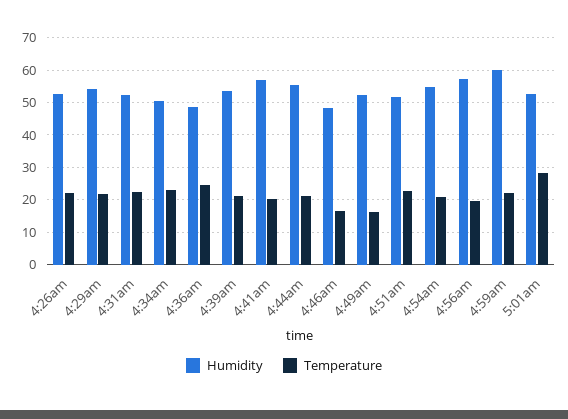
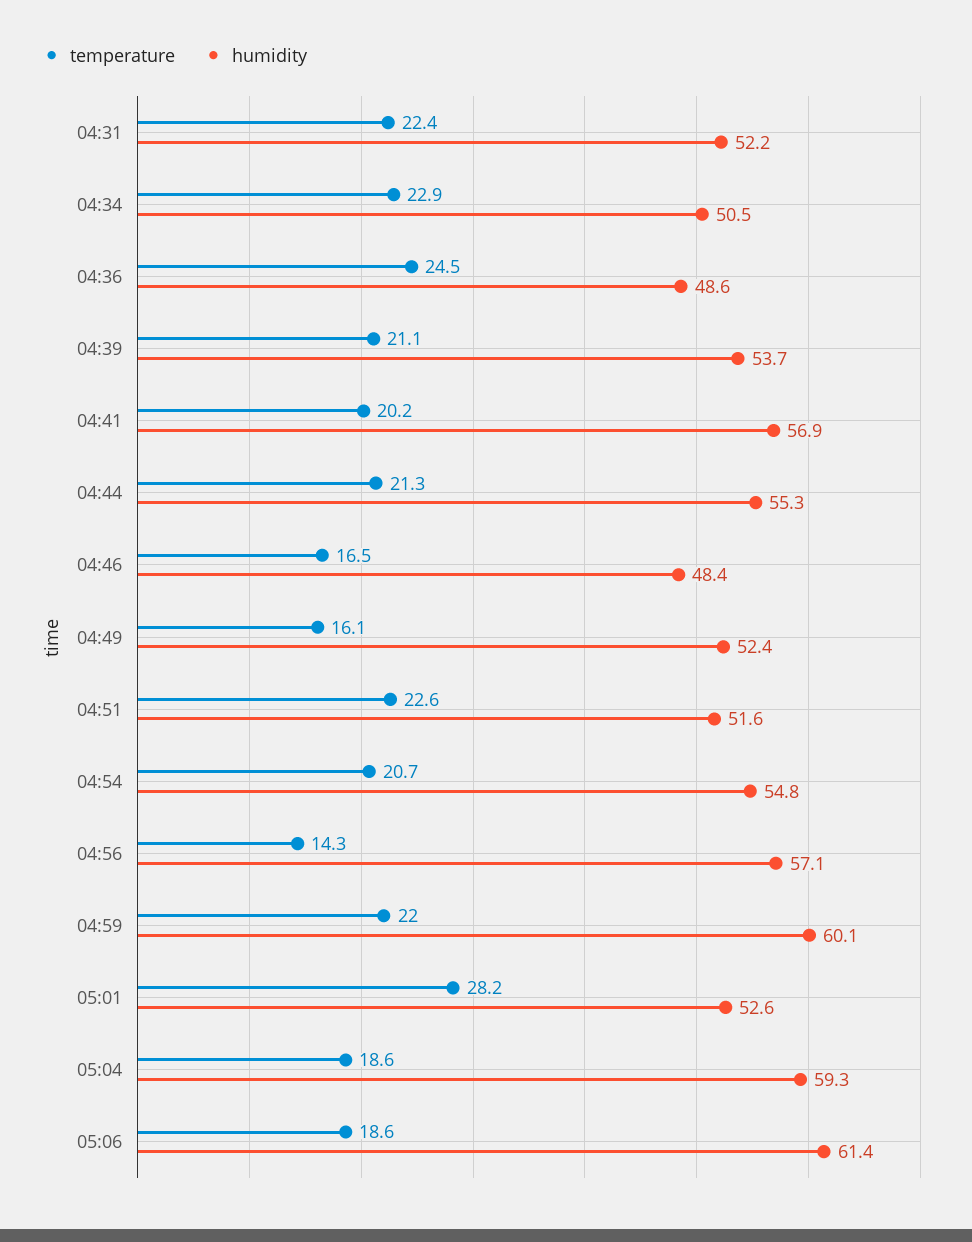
Humidity, 4:26am: 52 -> none
Temperature, 4:26am: 22 -> none
Humidity, 4:29am: 54 -> none
Temperature, 4:29am: 22 -> none
Temperature, 4:56am: 20 -> 14.3
Temperature, 05:04: none -> 18.6
Humidity, 05:04: none -> 59.3
Temperature, 05:06: none -> 18.6
Humidity, 05:06: none -> 61.4

